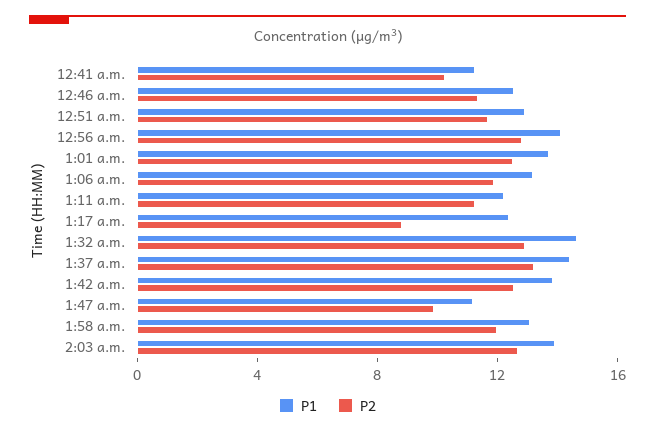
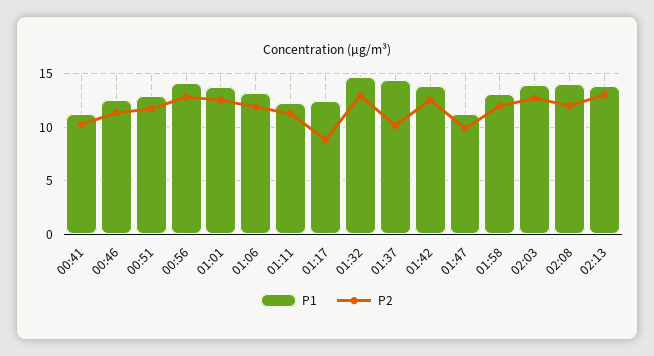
P2, 1:37 a.m.: 13 -> 10
P1, 02:08: none -> 14
P2, 02:08: none -> 12
P1, 02:13: none -> 14
P2, 02:13: none -> 13

